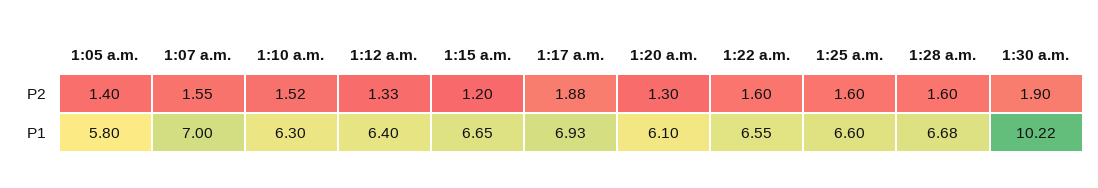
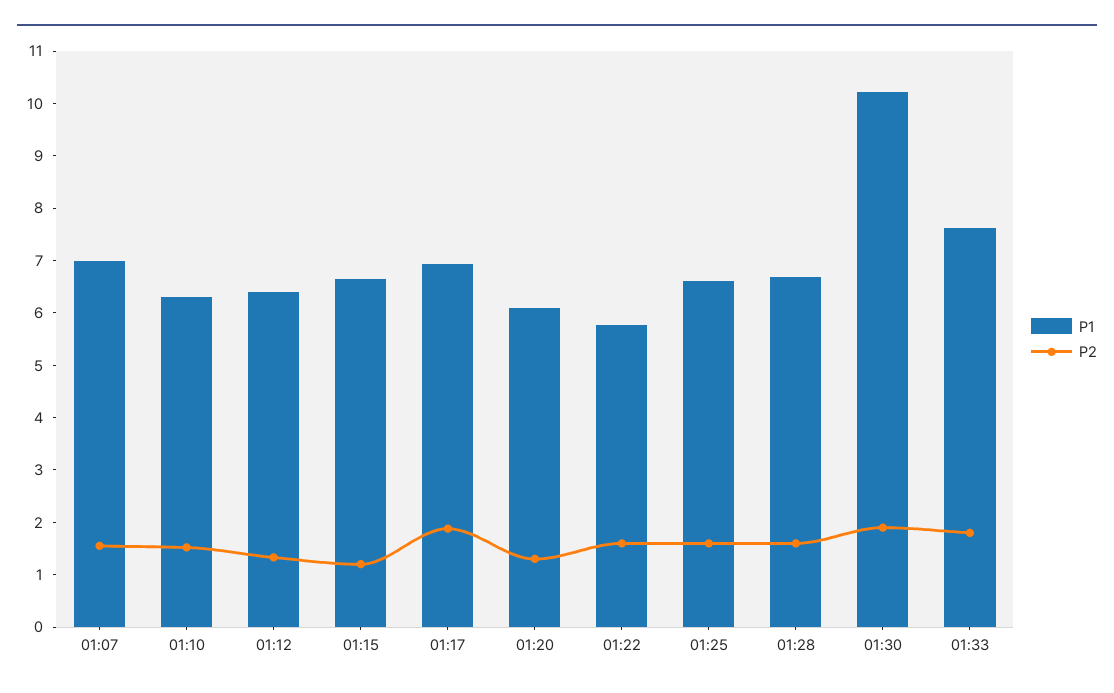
P2, 1:05 a.m.: 1.4 -> none
P1, 1:05 a.m.: 5.8 -> none
P1, 1:22 a.m.: 6.55 -> 5.8
P1, 01:33: none -> 7.6
P2, 01:33: none -> 1.8

